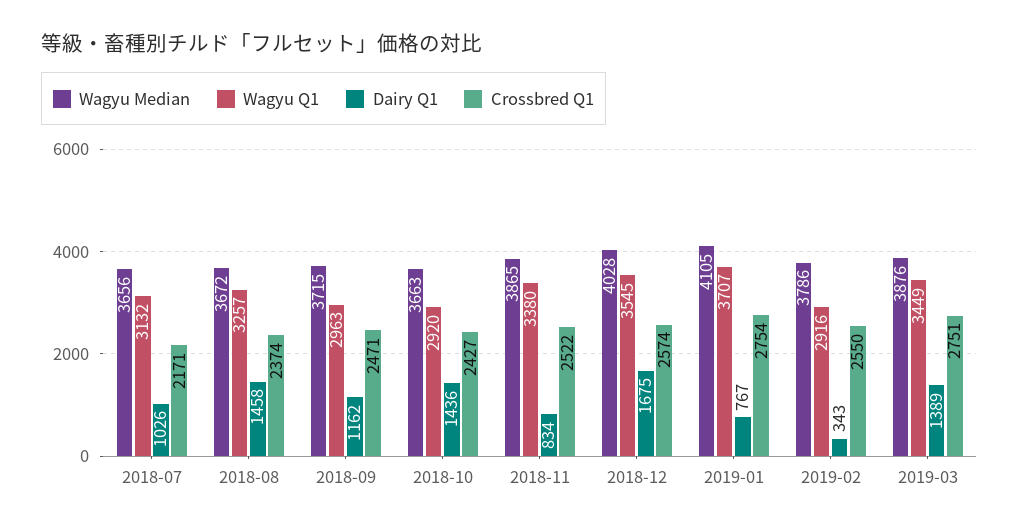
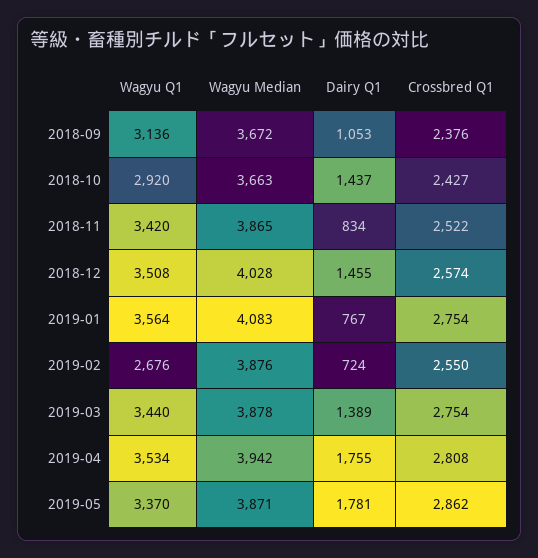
Wagyu Median, 2018-07: 3656 -> none
Wagyu Q1, 2018-07: 3132 -> none
Dairy Q1, 2018-07: 1026 -> none
Crossbred Q1, 2018-07: 2171 -> none
Wagyu Median, 2018-08: 3672 -> none
Wagyu Q1, 2018-08: 3257 -> none
Dairy Q1, 2018-08: 1458 -> none
Crossbred Q1, 2018-08: 2374 -> none
Wagyu Median, 2018-09: 3715 -> 3672
Wagyu Q1, 2018-09: 2963 -> 3136
Dairy Q1, 2018-09: 1162 -> 1053
Crossbred Q1, 2018-09: 2471 -> 2376
Dairy Q1, 2018-10: 1436 -> 1437
Wagyu Q1, 2018-11: 3380 -> 3420
Wagyu Q1, 2018-12: 3545 -> 3508
Dairy Q1, 2018-12: 1675 -> 1455
Wagyu Median, 2019-01: 4105 -> 4083
Wagyu Q1, 2019-01: 3707 -> 3564
Wagyu Median, 2019-02: 3786 -> 3876
Wagyu Q1, 2019-02: 2916 -> 2676
Dairy Q1, 2019-02: 343 -> 724
Wagyu Median, 2019-03: 3876 -> 3878
Wagyu Q1, 2019-03: 3449 -> 3440
Crossbred Q1, 2019-03: 2751 -> 2754
Wagyu Q1, 2019-04: none -> 3534
Wagyu Median, 2019-04: none -> 3942
Dairy Q1, 2019-04: none -> 1755
Crossbred Q1, 2019-04: none -> 2808
Wagyu Q1, 2019-05: none -> 3370
Wagyu Median, 2019-05: none -> 3871
Dairy Q1, 2019-05: none -> 1781
Crossbred Q1, 2019-05: none -> 2862

